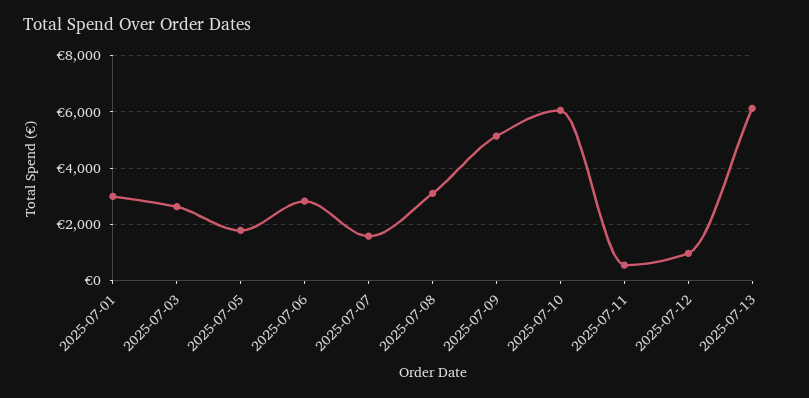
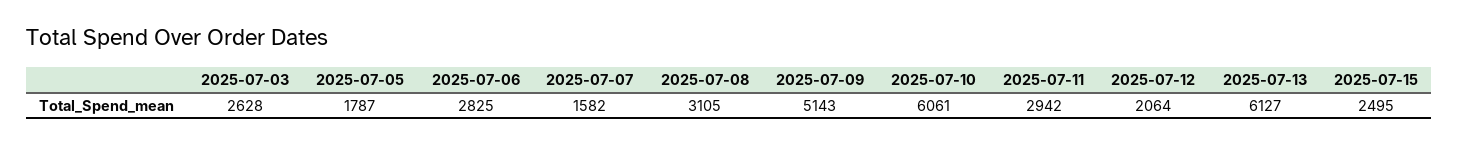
2025-07-01: 3000 -> none
2025-07-11: 500 -> 2942
2025-07-12: 1000 -> 2064
2025-07-15: none -> 2495

